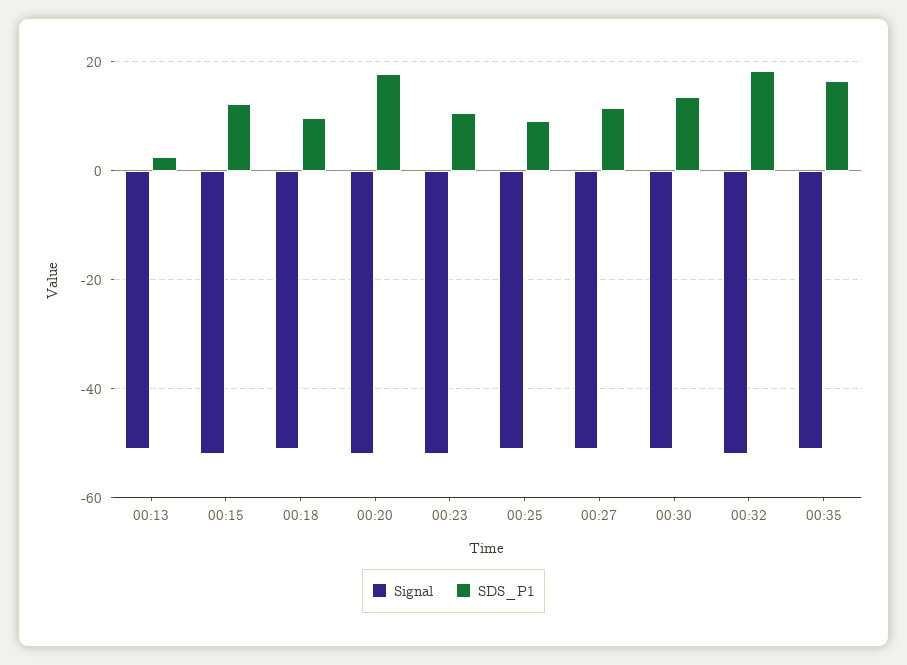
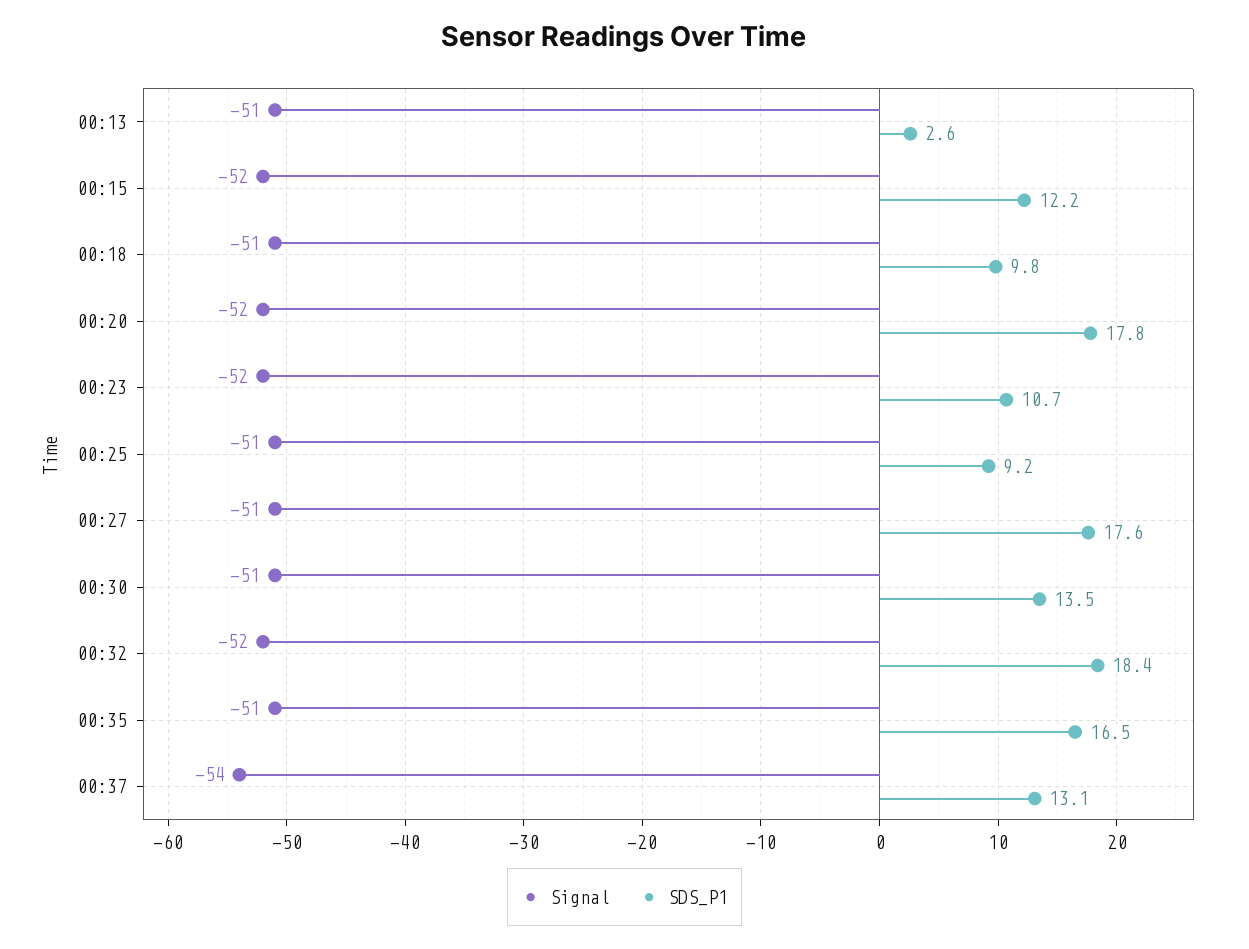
SDS_P1, 00:27: 12 -> 17.6
Signal, 00:37: none -> -54
SDS_P1, 00:37: none -> 13.1

